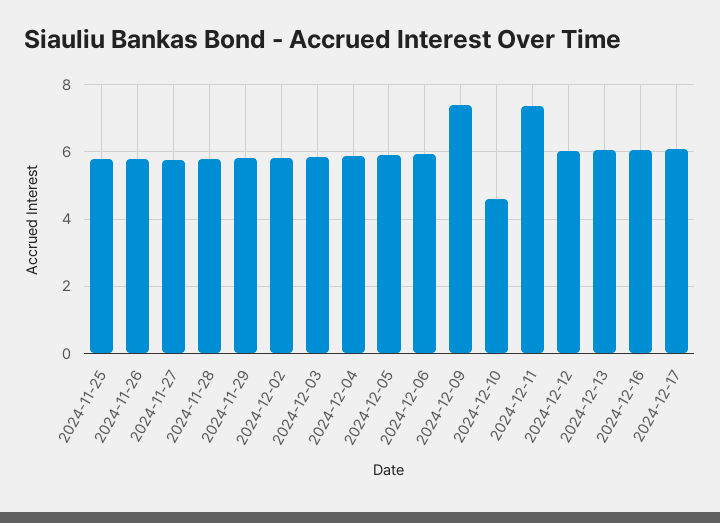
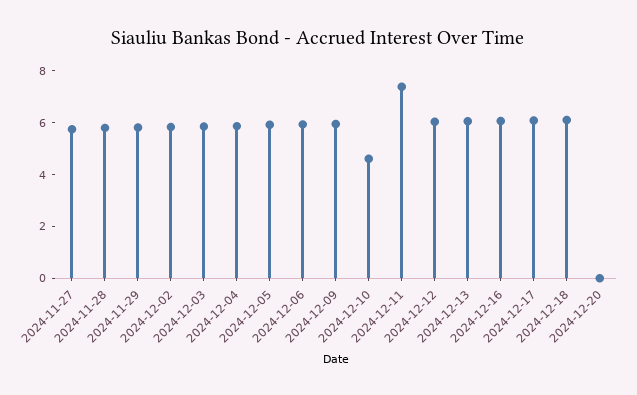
2024-11-25: 5.8 -> none
2024-11-26: 5.8 -> none
2024-12-09: 7.4 -> 6
2024-12-18: none -> 6
2024-12-20: none -> 0

